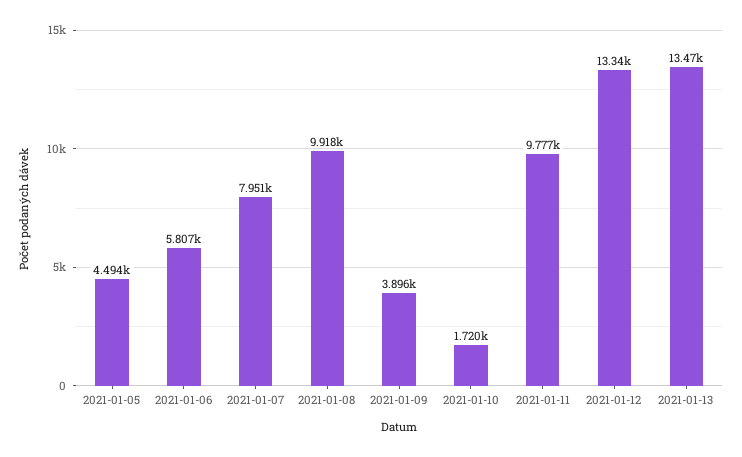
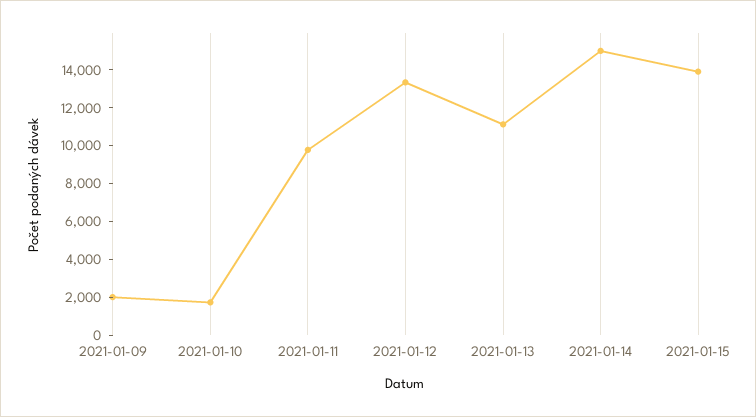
2021-01-05: 4494 -> none
2021-01-06: 5807 -> none
2021-01-07: 7951 -> none
2021-01-08: 9918 -> none
2021-01-09: 3896 -> 2000
2021-01-13: 13470 -> 11000
2021-01-14: none -> 15000
2021-01-15: none -> 14000

